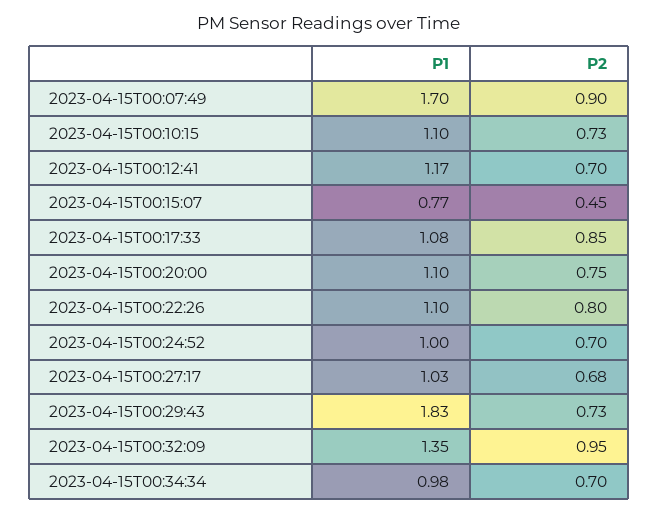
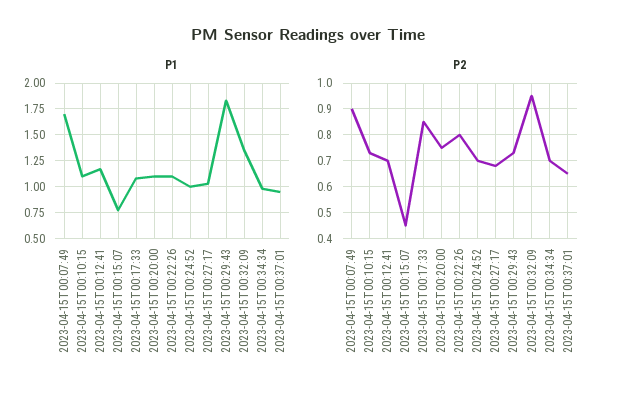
P1, 2023-04-15T00:37:01: none -> 1
P2, 2023-04-15T00:37:01: none -> 0.65

